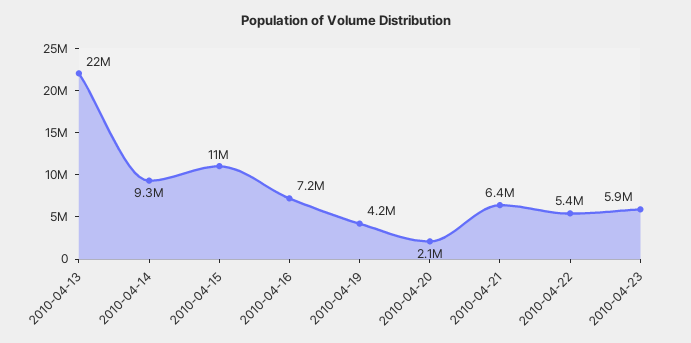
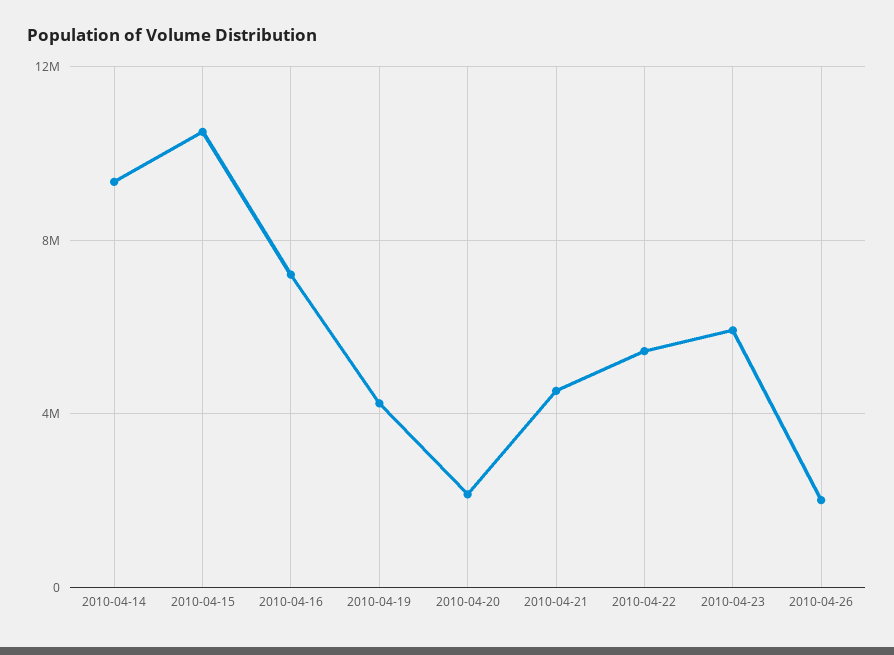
2010-04-13: 22000000 -> none
2010-04-21: 6400000 -> 4500000
2010-04-26: none -> 2000000

